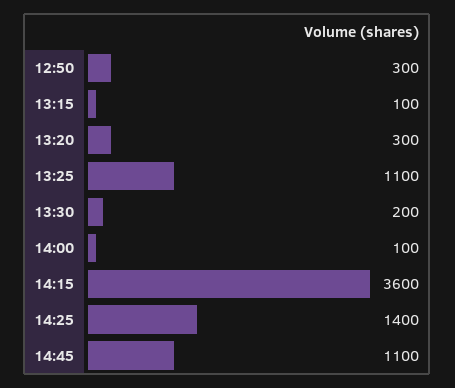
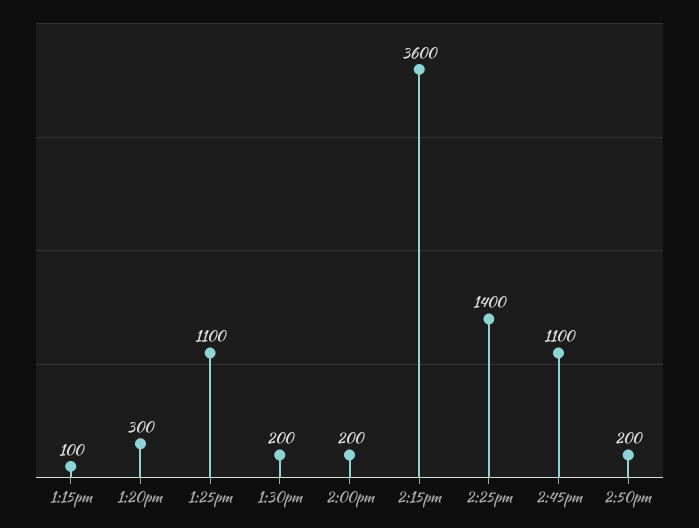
12:50: 300 -> none
14:00: 100 -> 200
2:50pm: none -> 200

